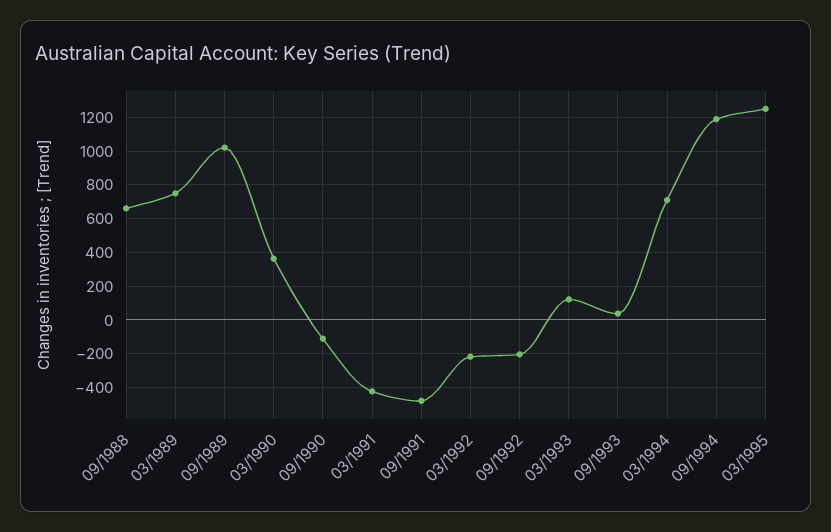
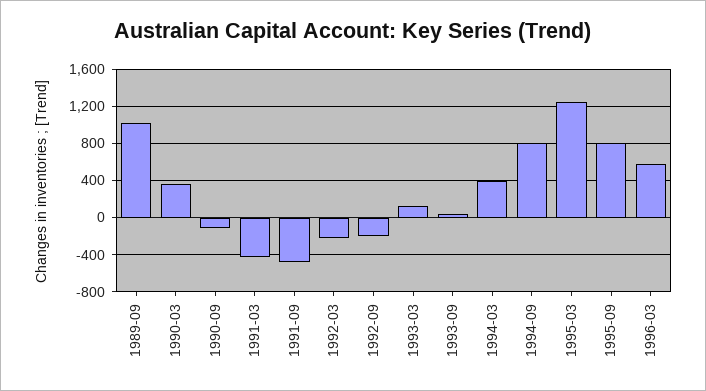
09/1988: 650 -> none
03/1989: 750 -> none
03/1994: 700 -> 400
09/1994: 1200 -> 800
1995-09: none -> 800
1996-03: none -> 600

